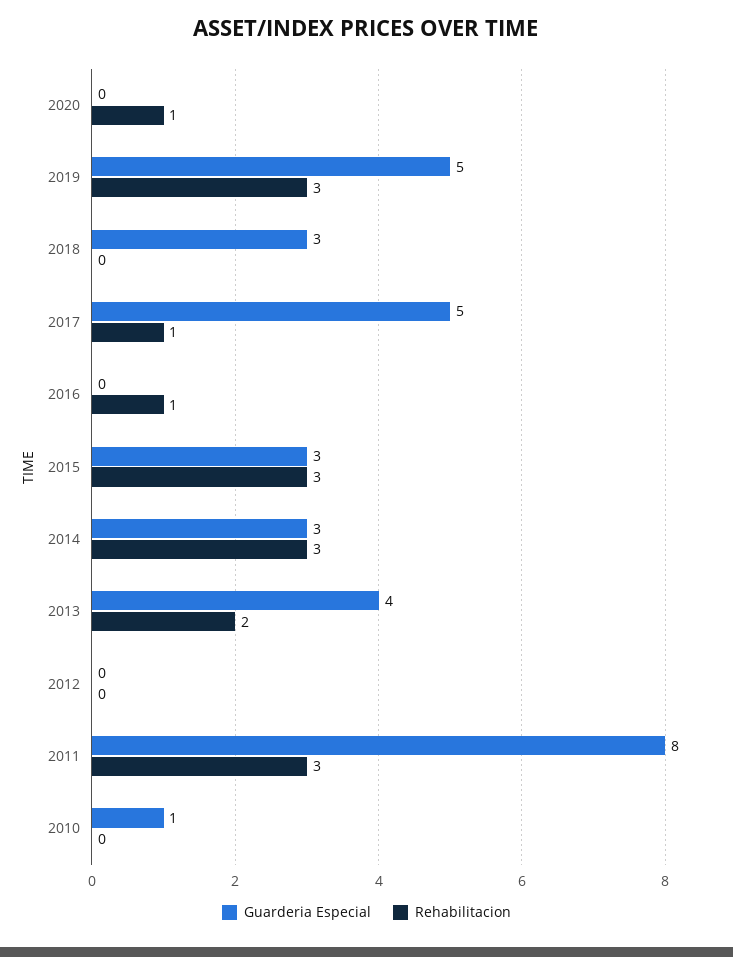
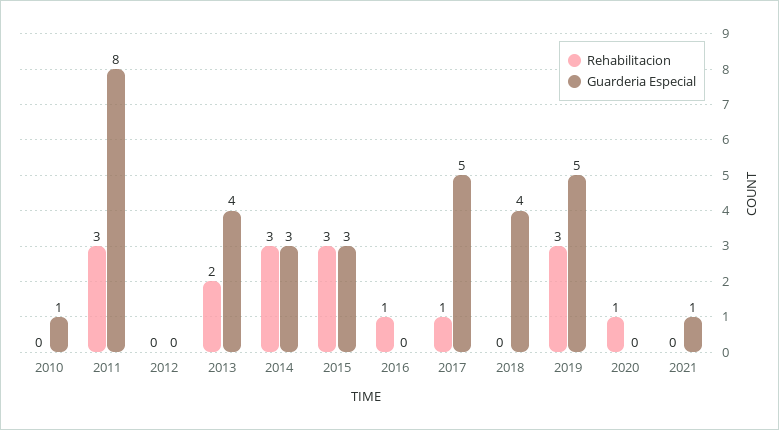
Guarderia Especial, 2018: 3 -> 4
Rehabilitacion, 2021: none -> 0
Guarderia Especial, 2021: none -> 1

